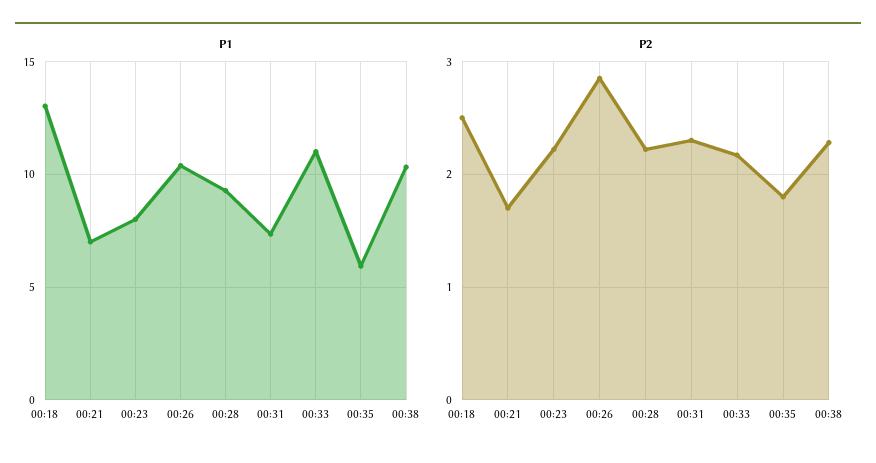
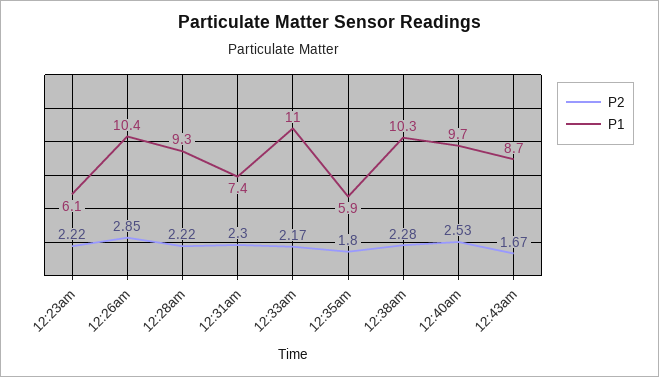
P1, 00:18: 13 -> none
P1, 00:21: 7 -> none
P1, 00:23: 8 -> 6.1
P2, 00:18: 2.5 -> none
P2, 00:21: 1.7 -> none
P2, 12:40am: none -> 2.53
P1, 12:40am: none -> 9.7
P2, 12:43am: none -> 1.67
P1, 12:43am: none -> 8.7

